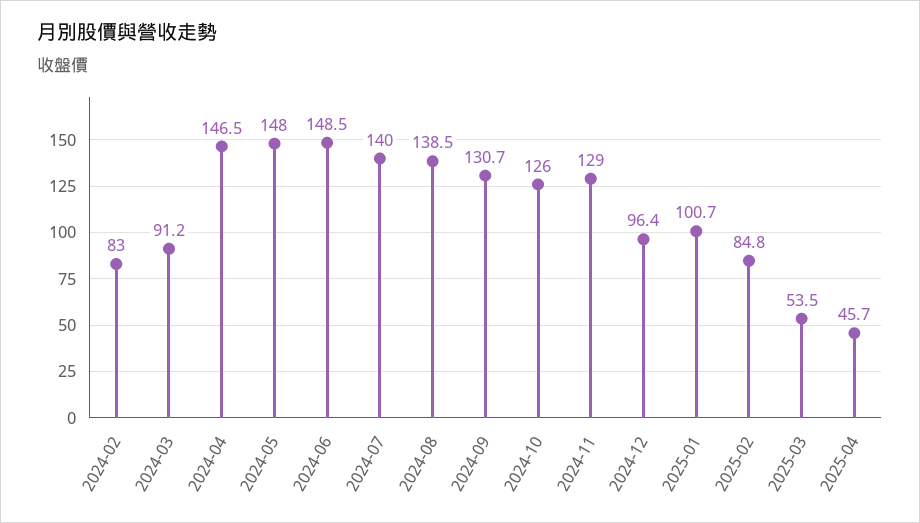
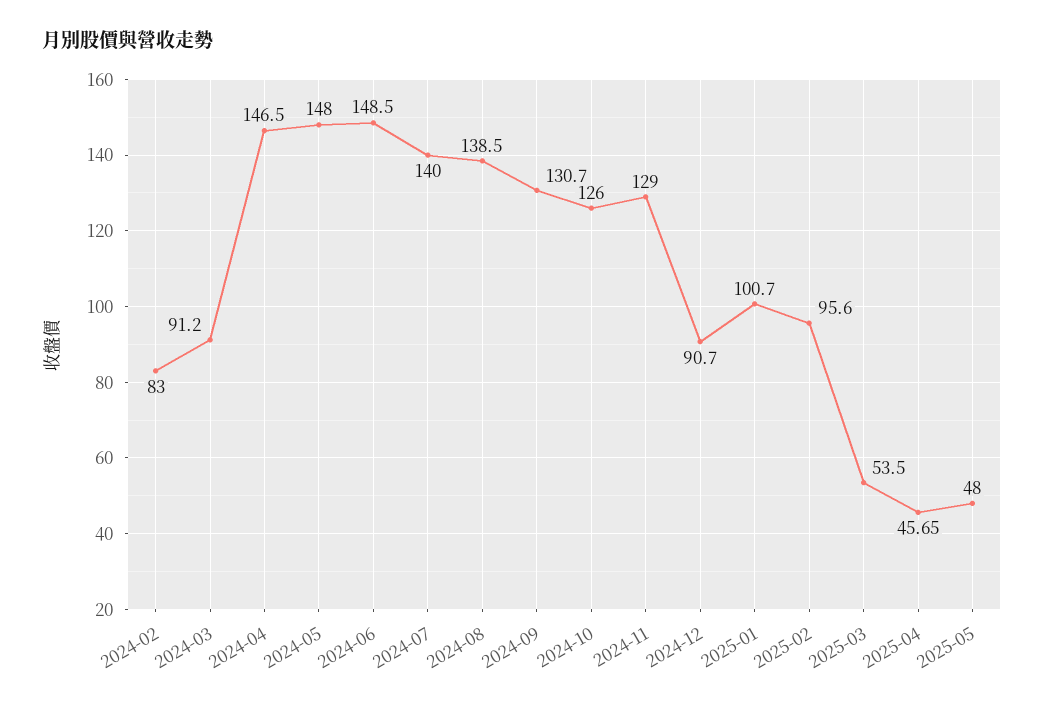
2024-12: 96.4 -> 90.7
2025-02: 84.8 -> 95.6
2025-05: none -> 48

